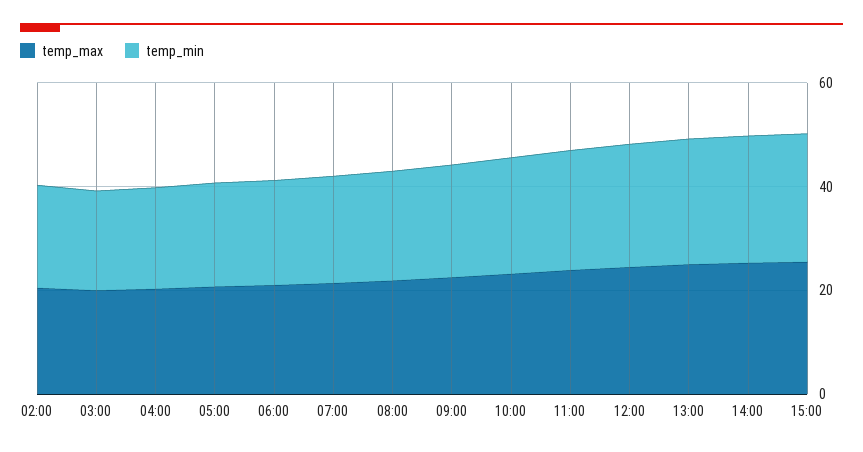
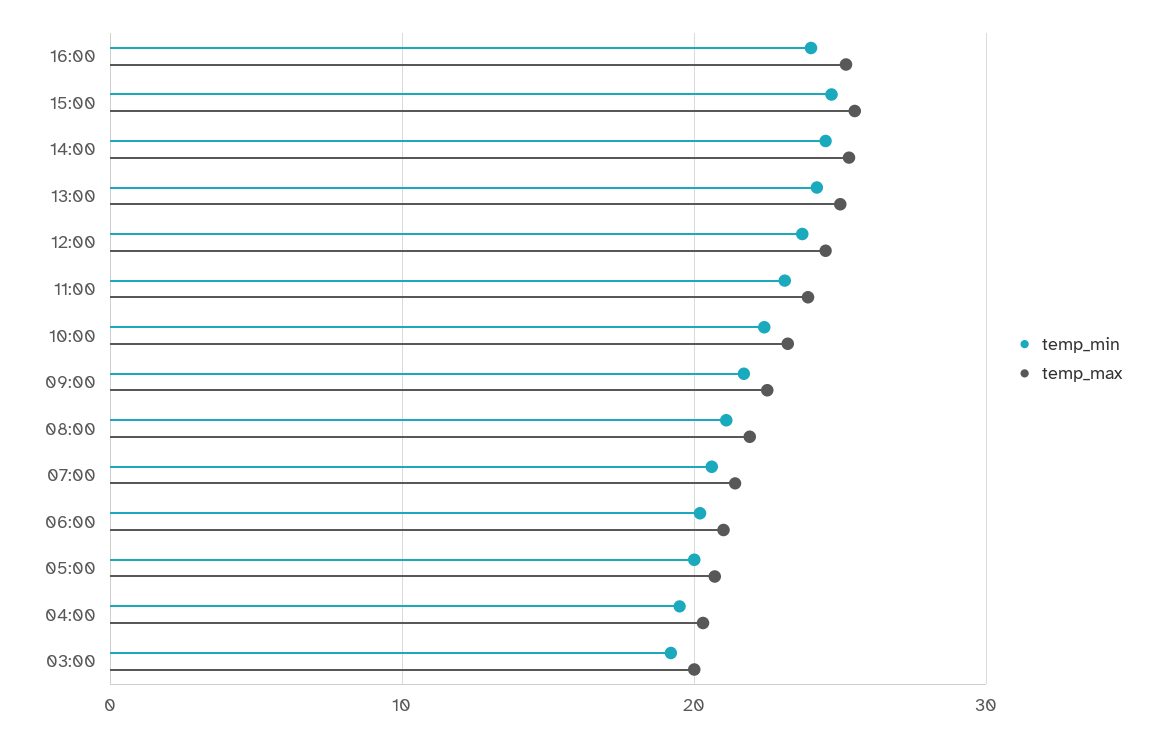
temp_max, 02:00: 20 -> none
temp_min, 02:00: 20 -> none
temp_min, 16:00: none -> 24
temp_max, 16:00: none -> 25

